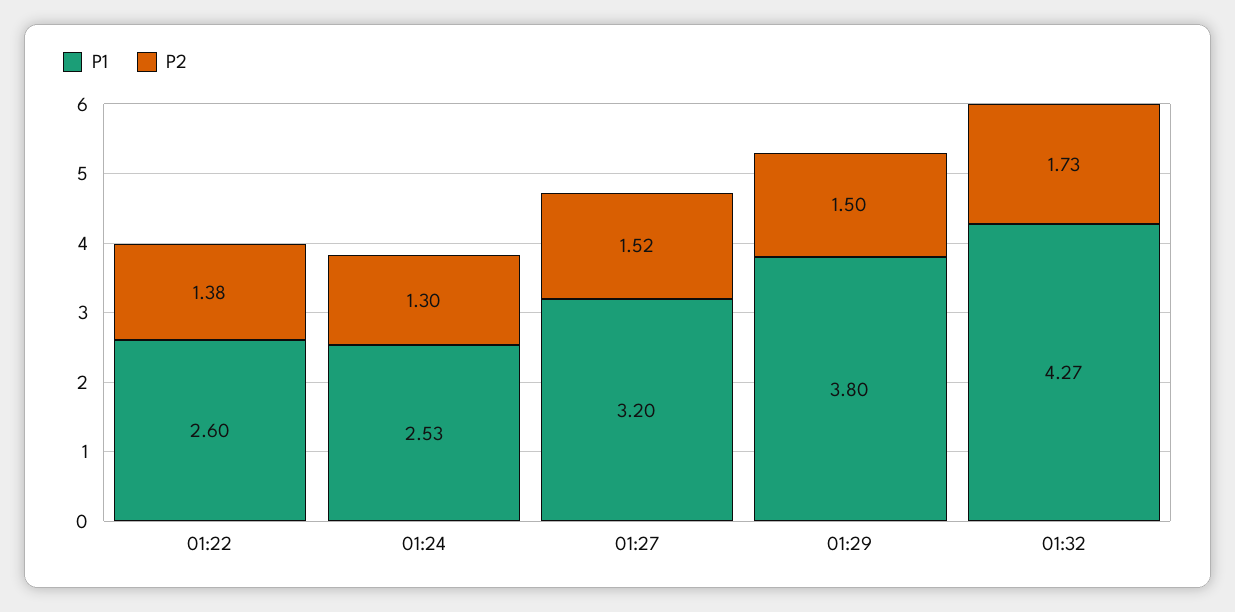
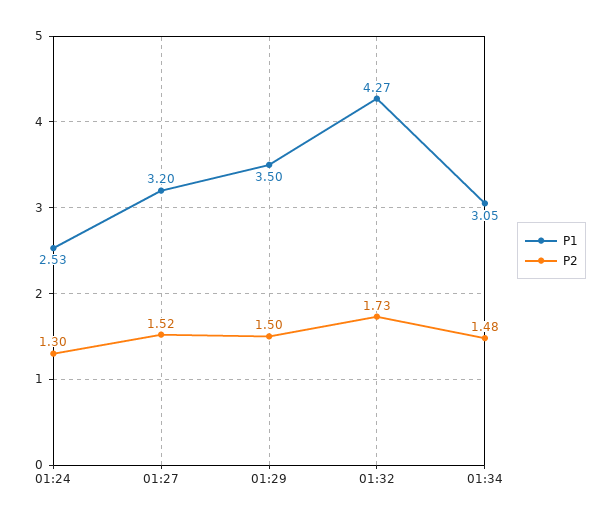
P1, 01:22: 2.6 -> none
P2, 01:22: 1.38 -> none
P1, 01:29: 3.8 -> 3.5
P1, 01:34: none -> 3.05
P2, 01:34: none -> 1.48

